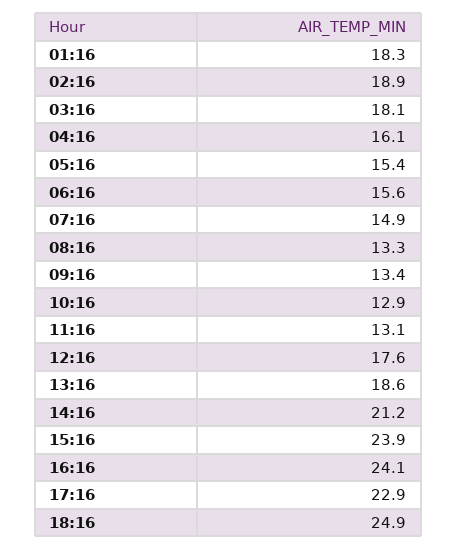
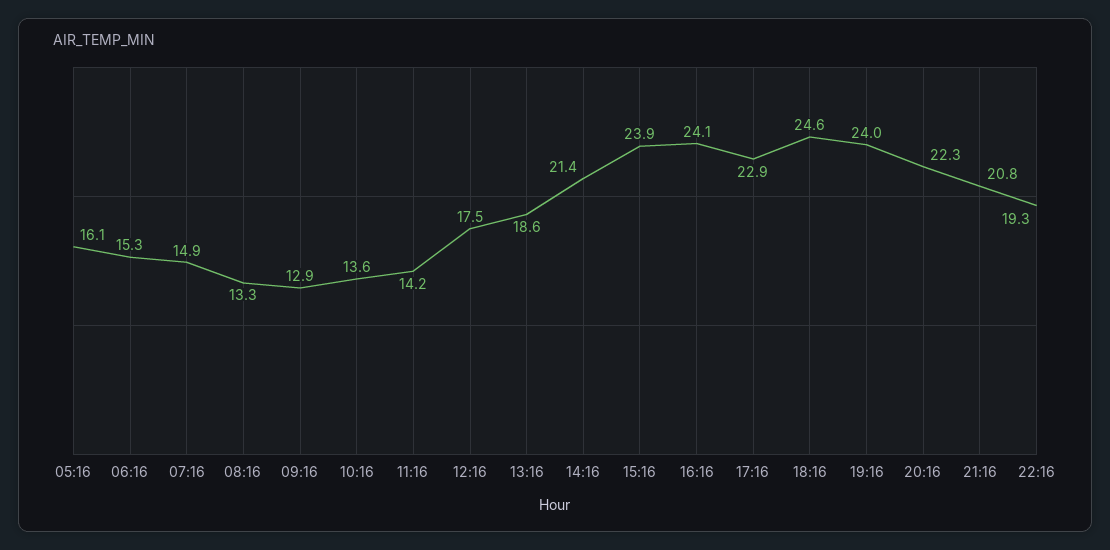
01:16: 18.3 -> none
02:16: 18.9 -> none
03:16: 18.1 -> none
04:16: 16.1 -> none
05:16: 15.4 -> 16.1
06:16: 15.6 -> 15.3
09:16: 13.4 -> 12.9
10:16: 12.9 -> 13.6
11:16: 13.1 -> 14.2
12:16: 17.6 -> 17.5
14:16: 21.2 -> 21.4
18:16: 24.9 -> 24.6
19:16: none -> 24
20:16: none -> 22.3
21:16: none -> 20.8
22:16: none -> 19.3

